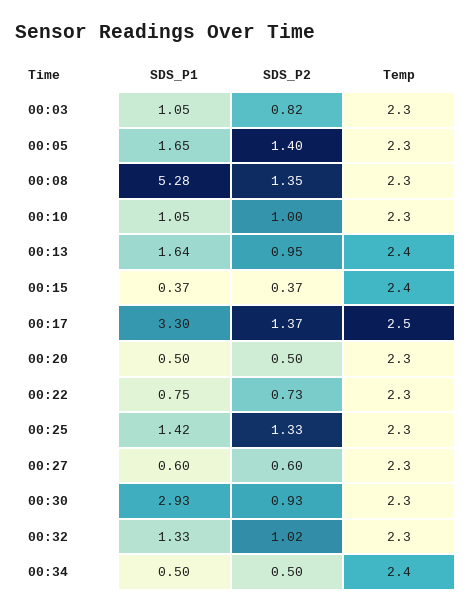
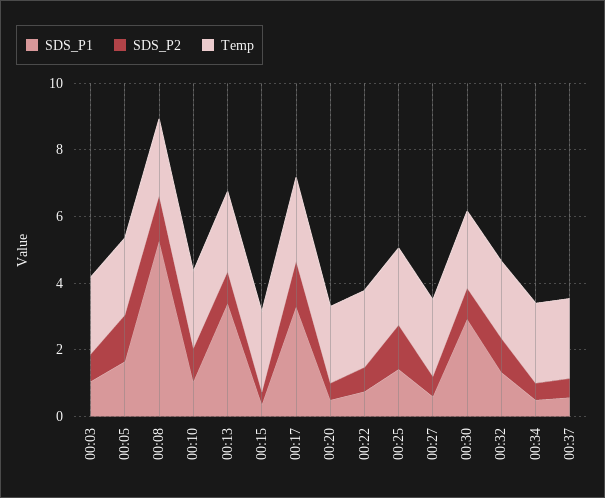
SDS_P1, 00:13: 1.64 -> 3.5
SDS_P1, 00:37: none -> 0.5
SDS_P2, 00:37: none -> 0.5
Temp, 00:37: none -> 2.5

